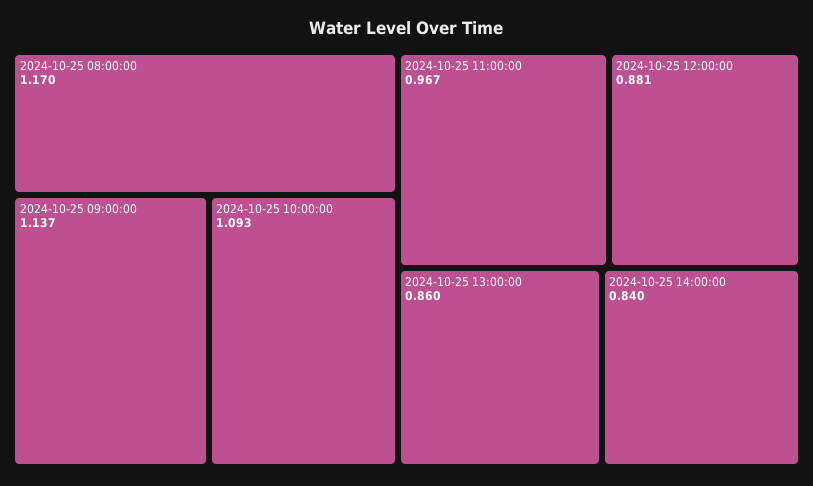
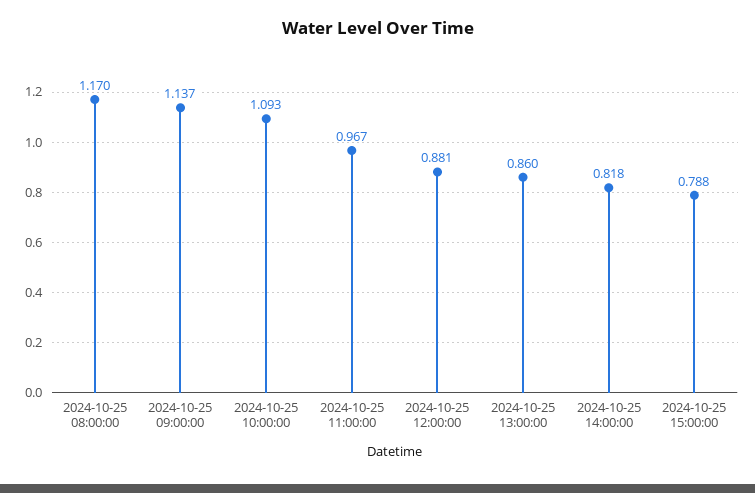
2024-10-25 14:00:00: 0.84 -> 0.818
2024-10-25 15:00:00: none -> 0.788

